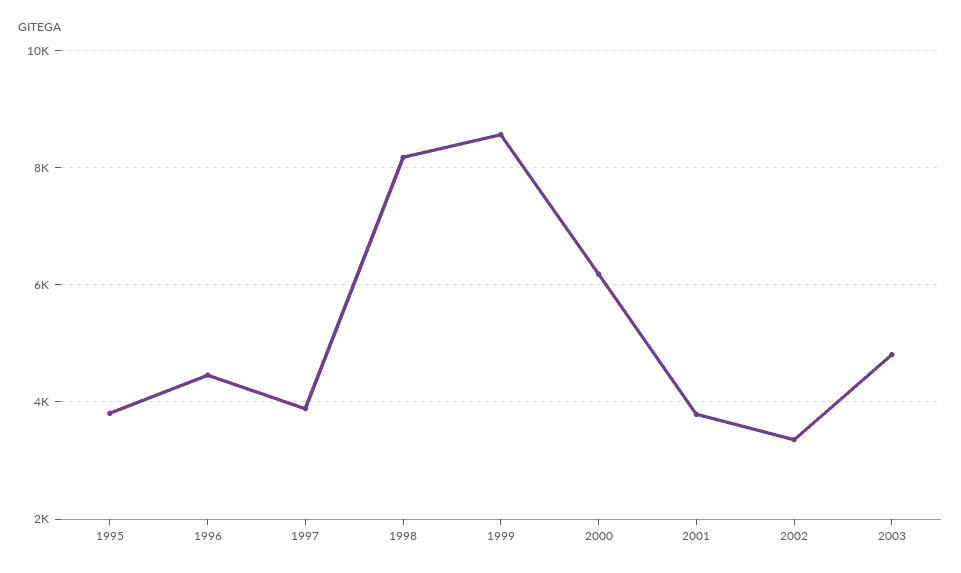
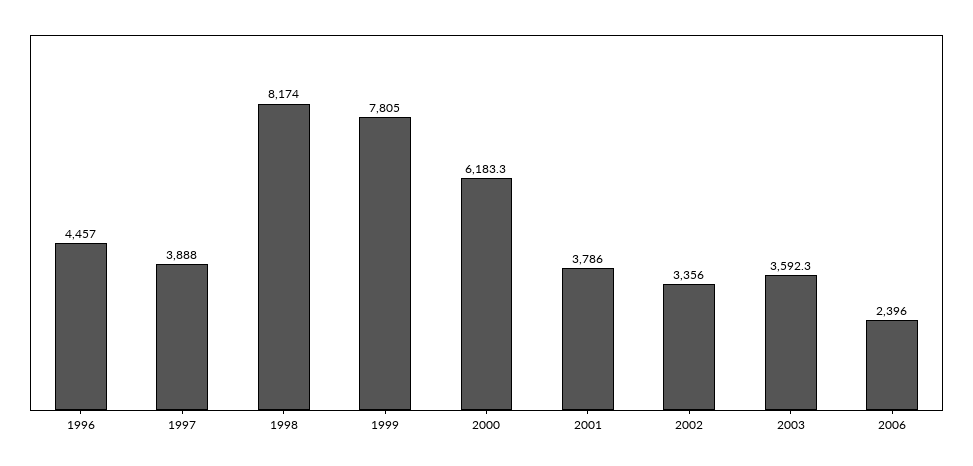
1995: 3800 -> none
1999: 8600 -> 7805
2003: 4800 -> 3592.3
2006: none -> 2396

